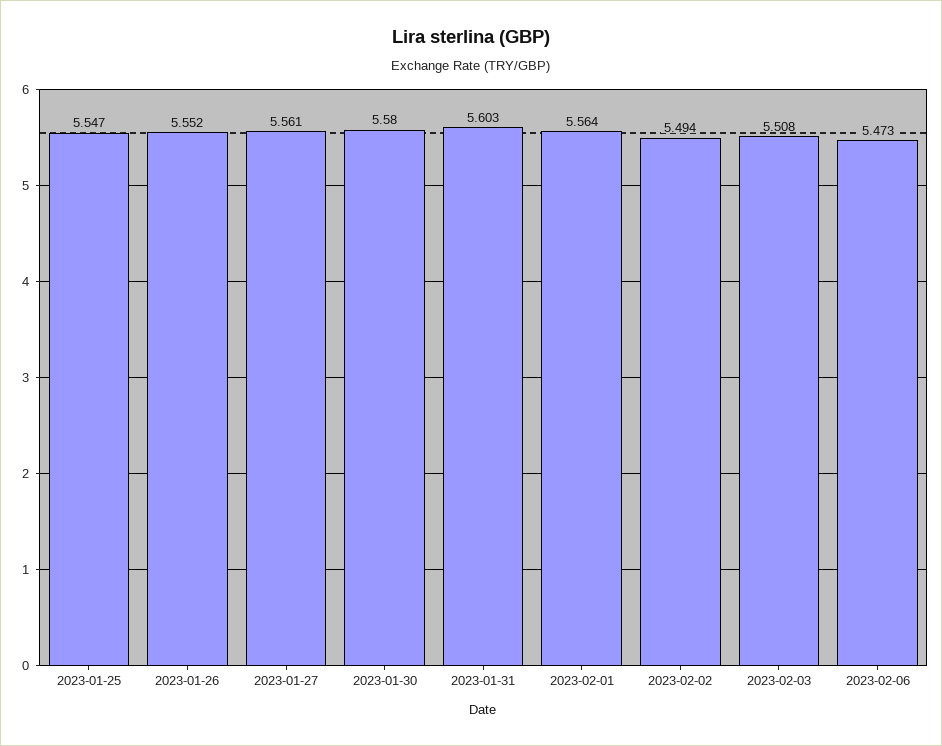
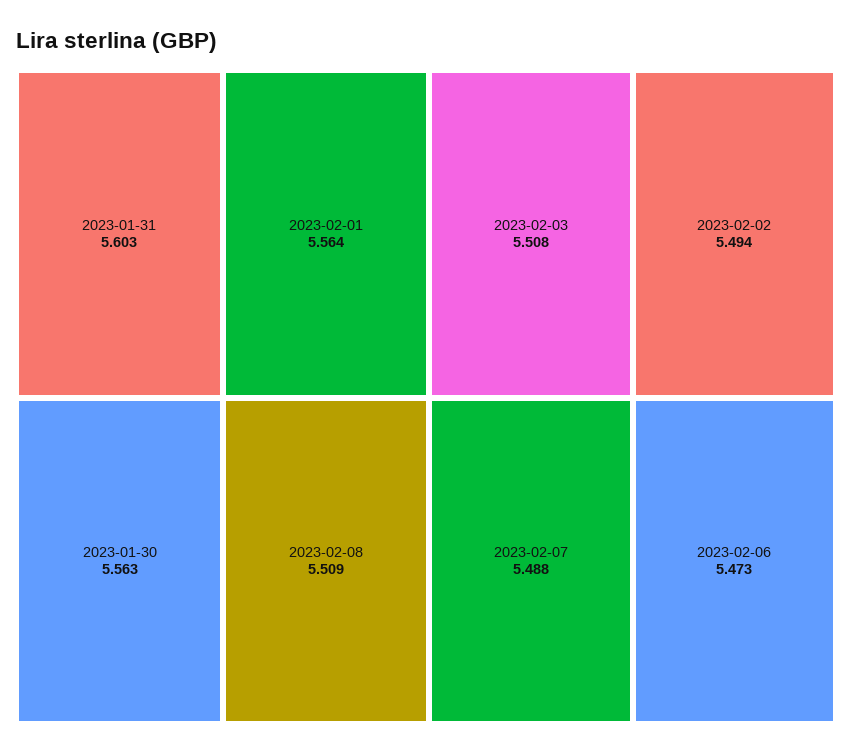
2023-01-25: 5.547 -> none
2023-01-26: 5.552 -> none
2023-01-27: 5.561 -> none
2023-01-30: 5.58 -> 5.563
2023-02-08: none -> 5.509
2023-02-07: none -> 5.488

